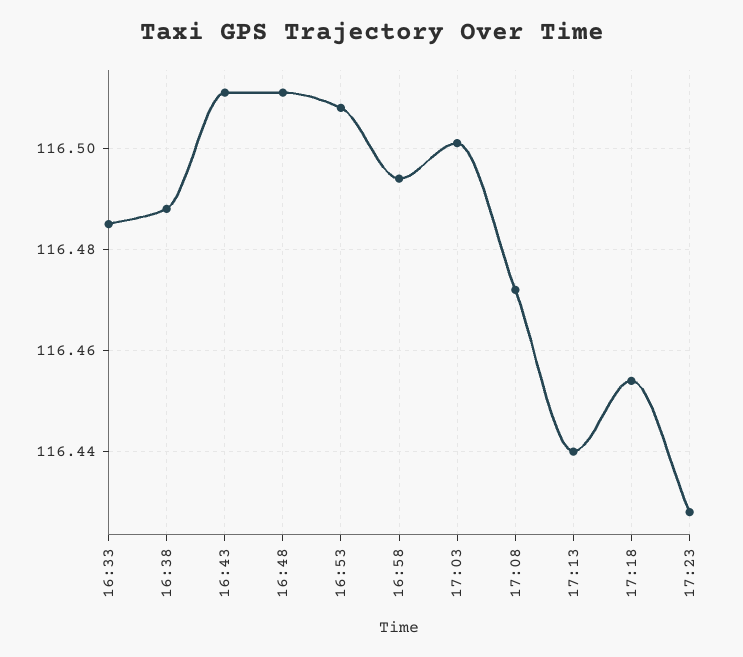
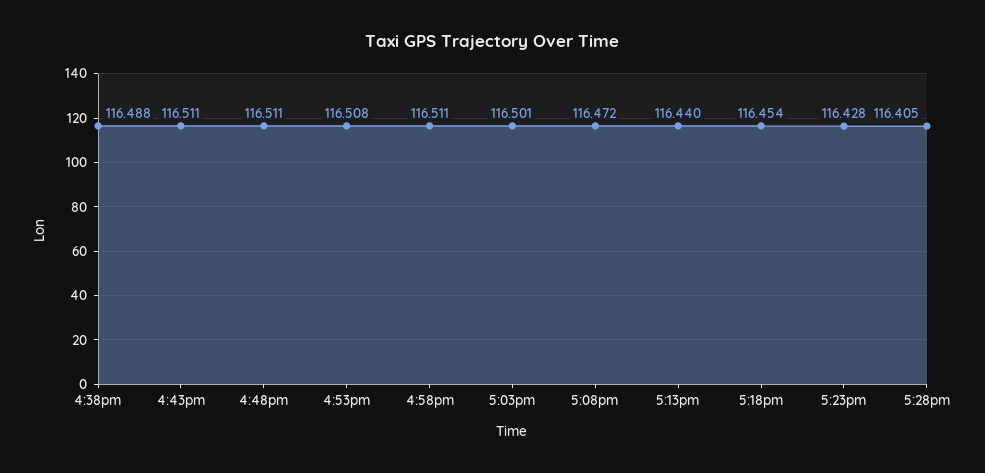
16:33: 116.485 -> none
16:58: 116.495 -> 116.511
5:28pm: none -> 116.405

